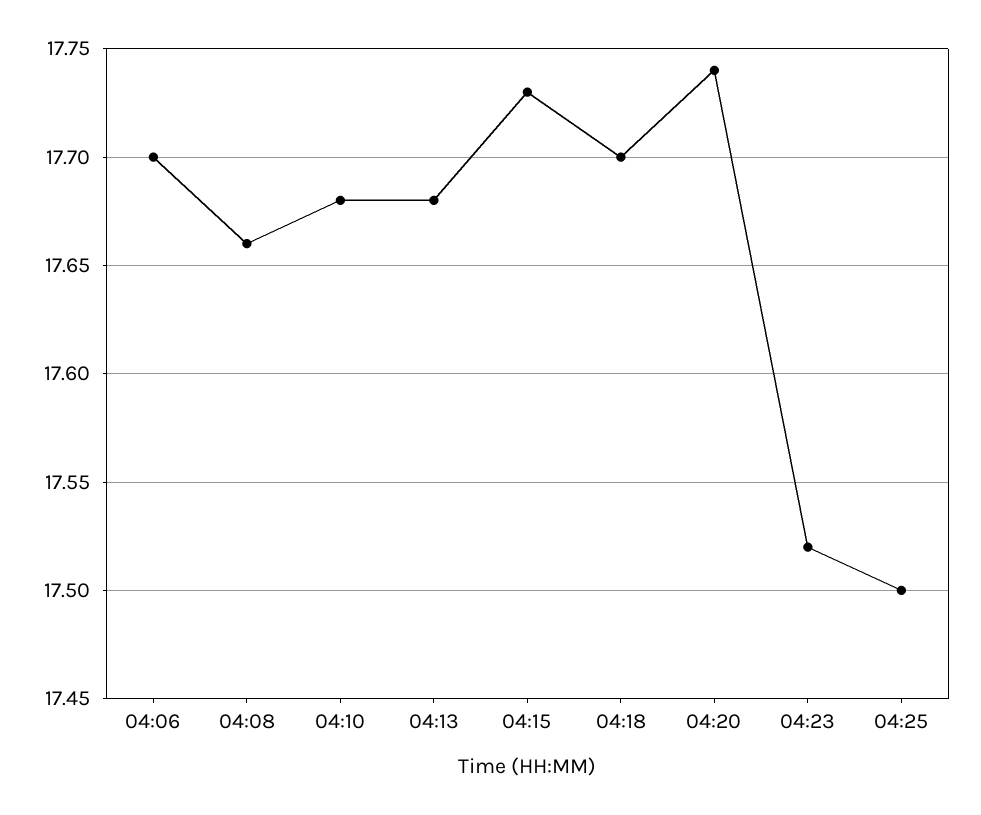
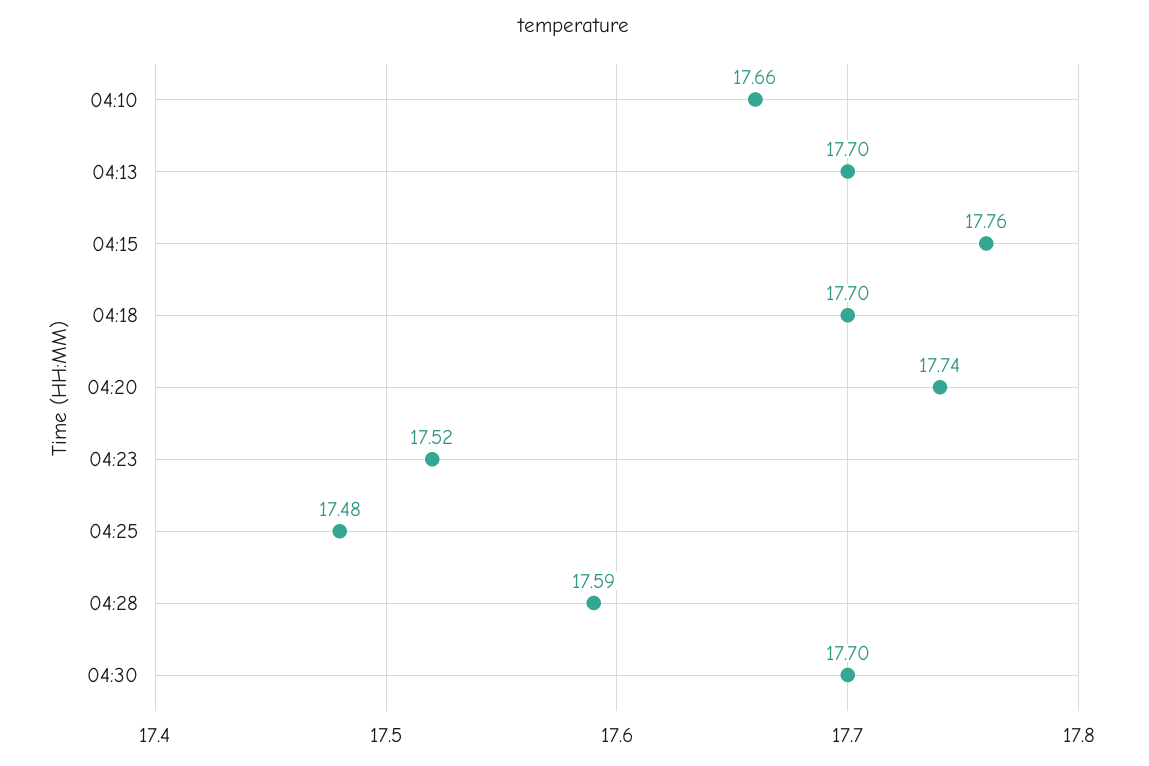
04:06: 17.7 -> none
04:08: 17.66 -> none
04:10: 17.68 -> 17.66
04:13: 17.68 -> 17.7
04:15: 17.73 -> 17.76
04:25: 17.5 -> 17.48
04:28: none -> 17.59
04:30: none -> 17.7

